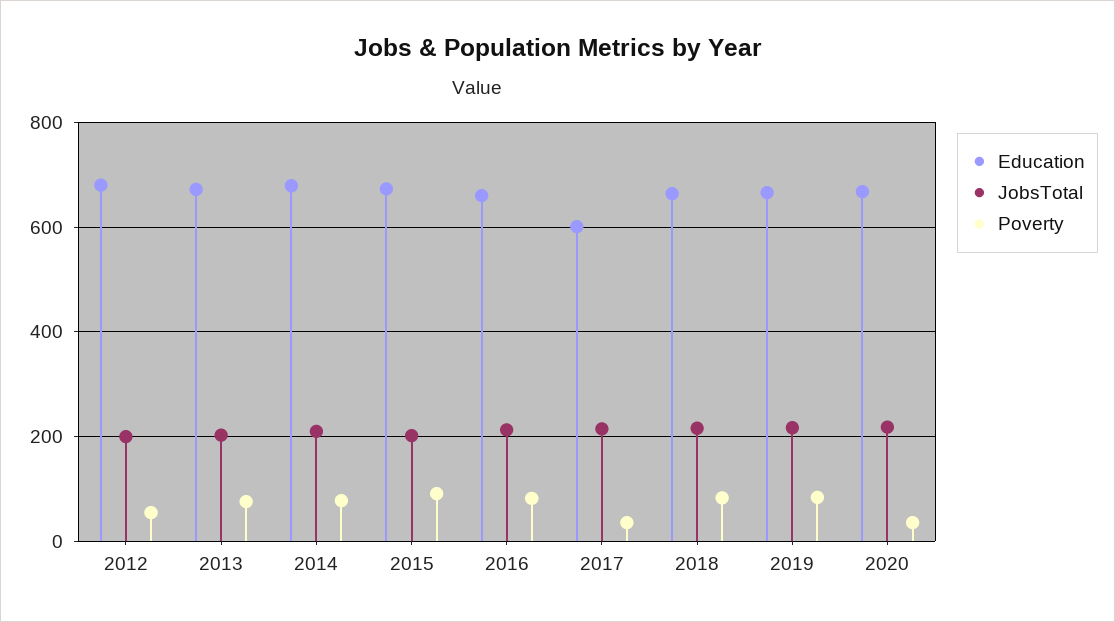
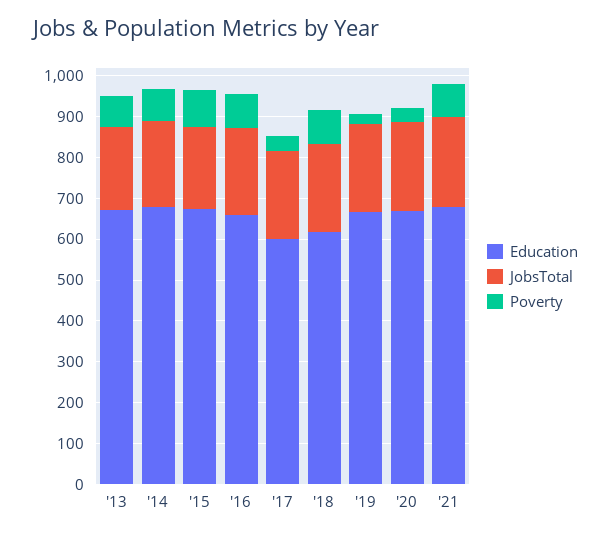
Education, 2012: 680 -> none
JobsTotal, 2012: 200 -> none
Poverty, 2012: 60 -> none
Education, 2018: 660 -> 620
Poverty, 2019: 80 -> 20
Education, '21: none -> 680
JobsTotal, '21: none -> 220
Poverty, '21: none -> 80

